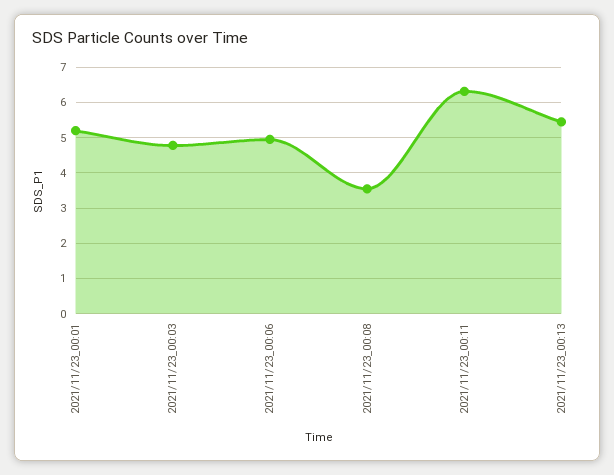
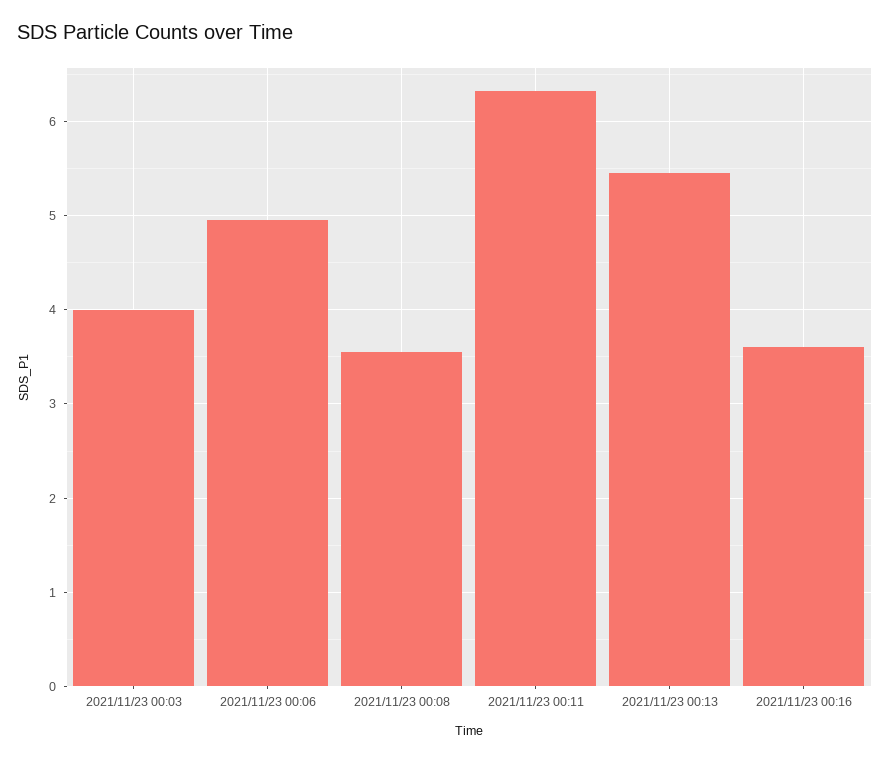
2021/11/23_00:01: 5.2 -> none
2021/11/23_00:03: 4.8 -> 4
2021/11/23 00:16: none -> 3.6

